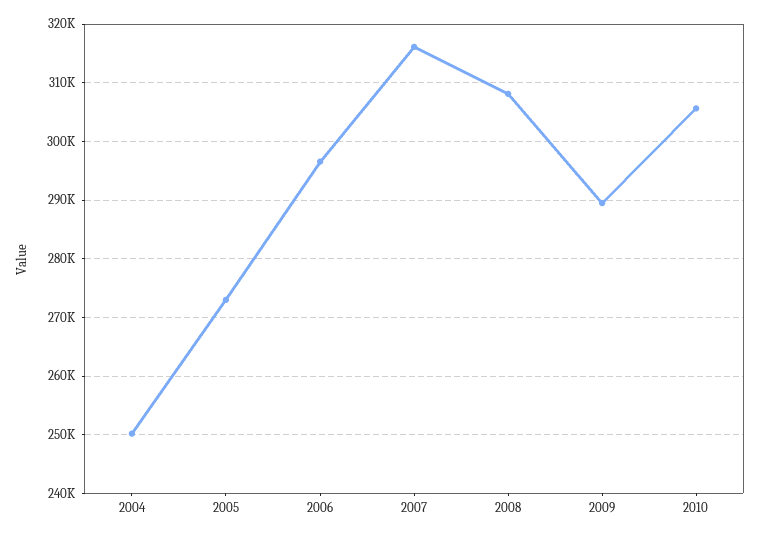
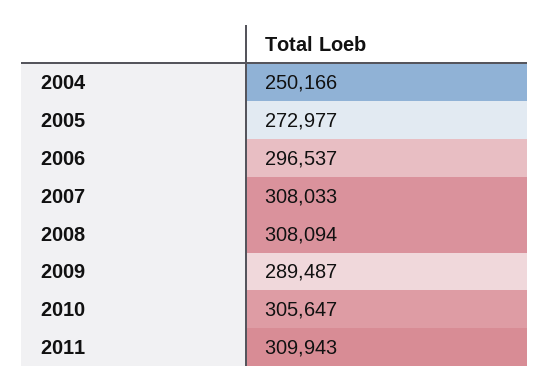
2007: 316000 -> 308033
2011: none -> 309943

